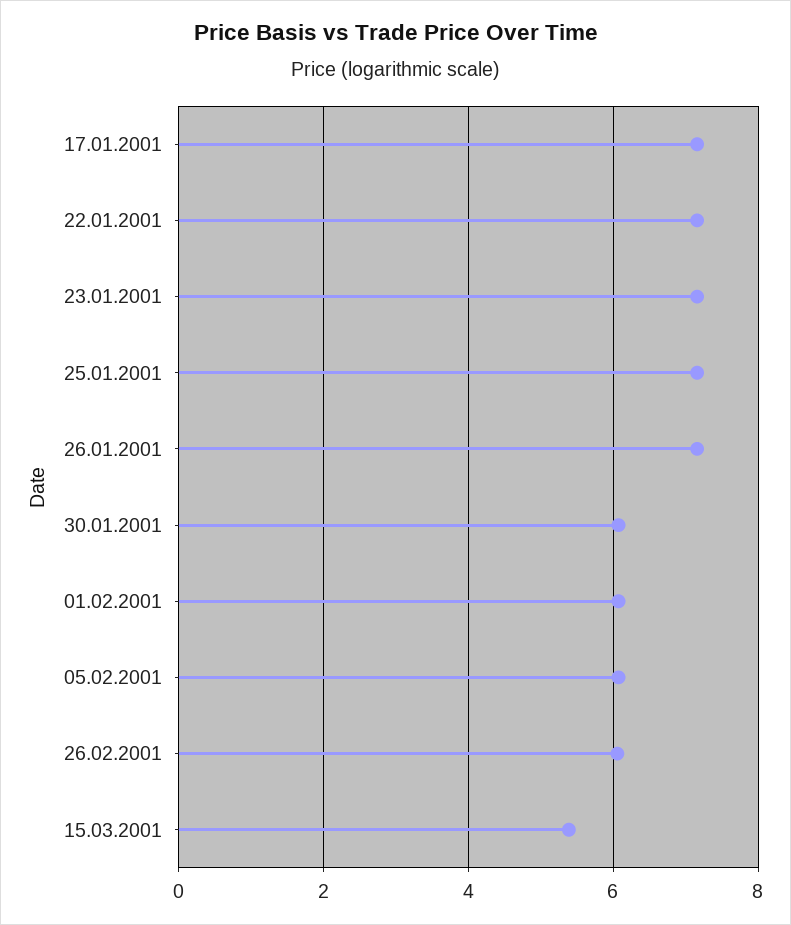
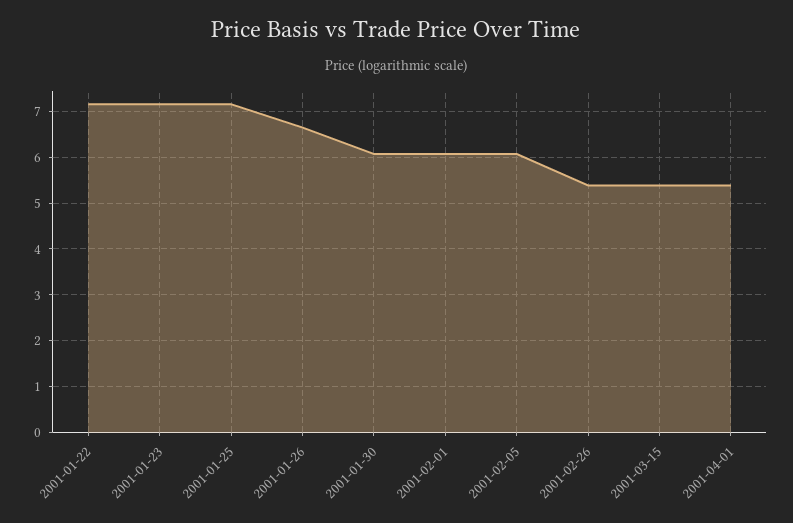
17.01.2001: 7.2 -> none
26.01.2001: 7.2 -> 6.6
26.02.2001: 6 -> 5.4
2001-04-01: none -> 5.4

